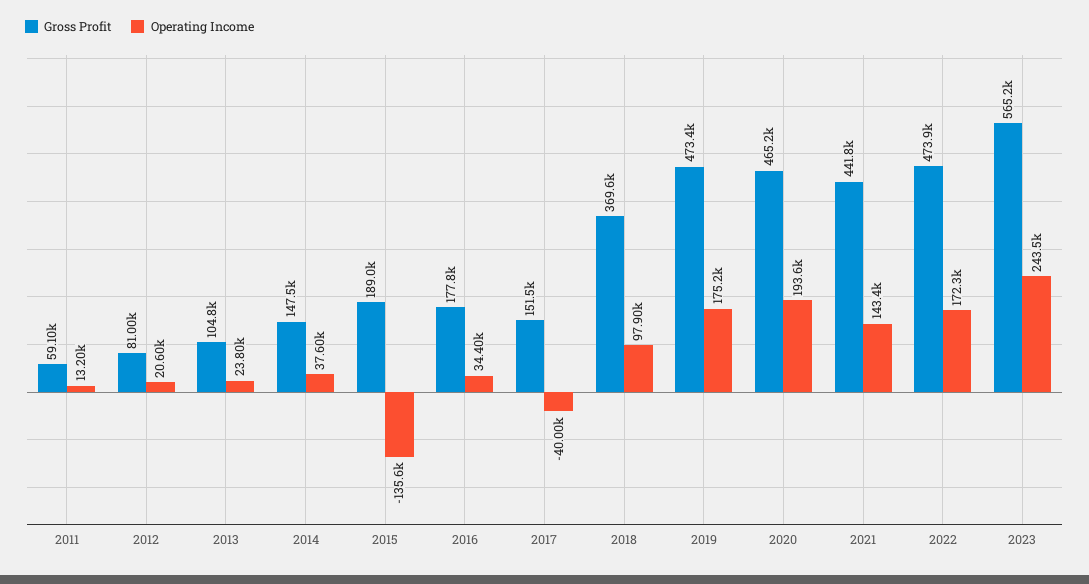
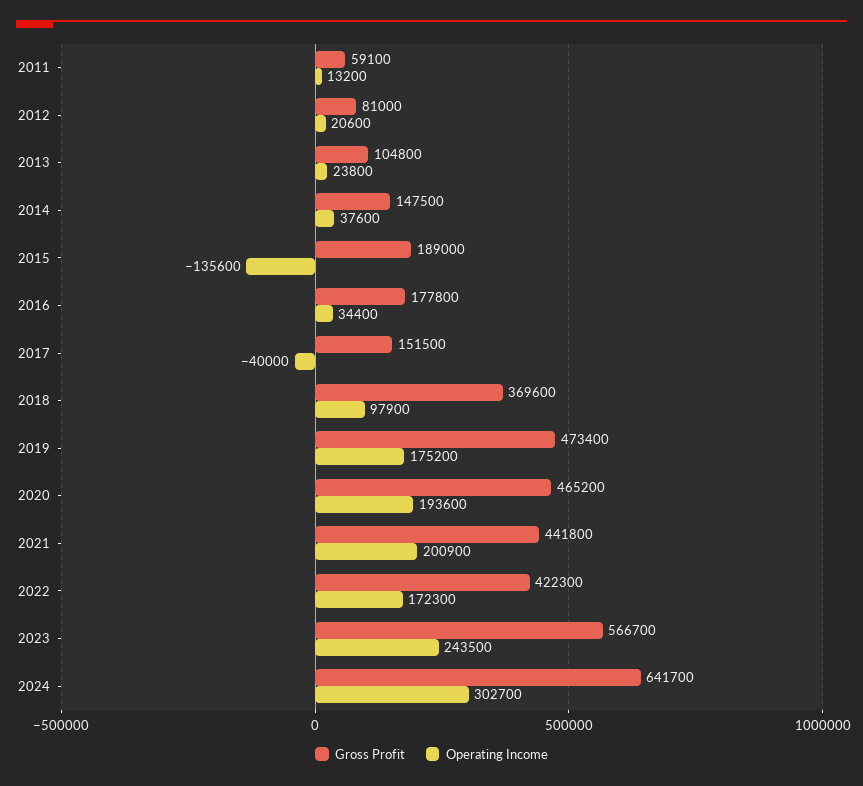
Operating Income, 2021: 143400 -> 200900
Gross Profit, 2022: 473900 -> 422300
Gross Profit, 2023: 565200 -> 566700
Gross Profit, 2024: none -> 641700
Operating Income, 2024: none -> 302700

